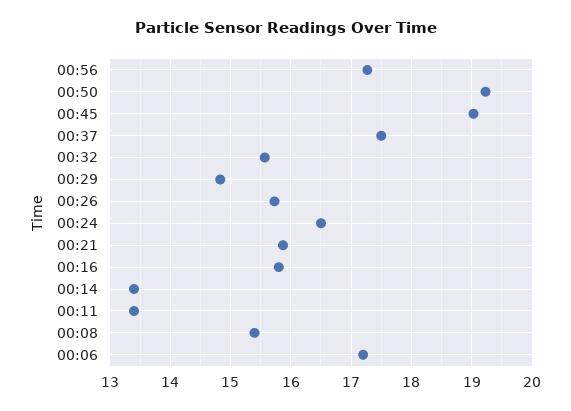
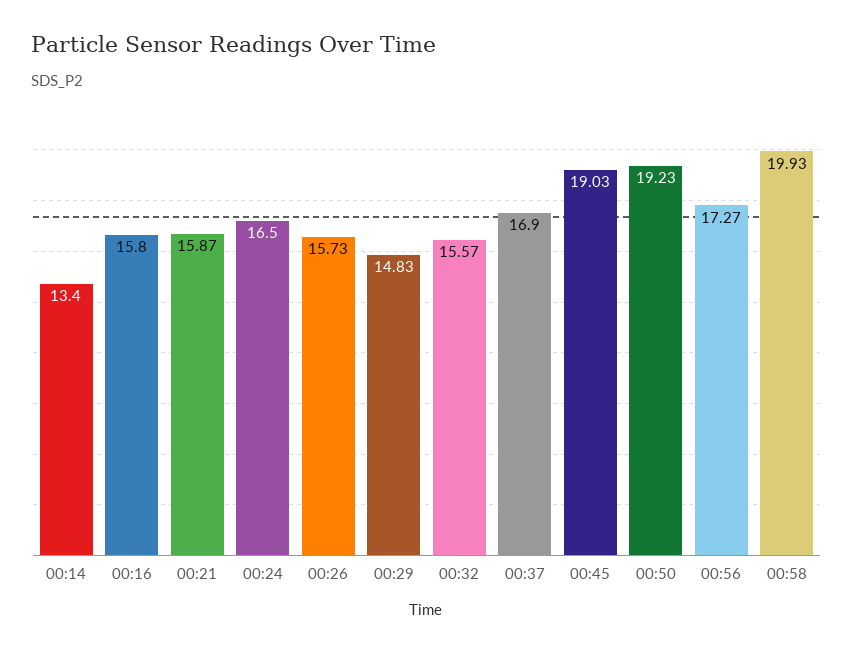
00:37: 17.5 -> 16.9
00:11: 13.4 -> none
00:08: 15.4 -> none
00:06: 17.2 -> none
00:58: none -> 19.93

